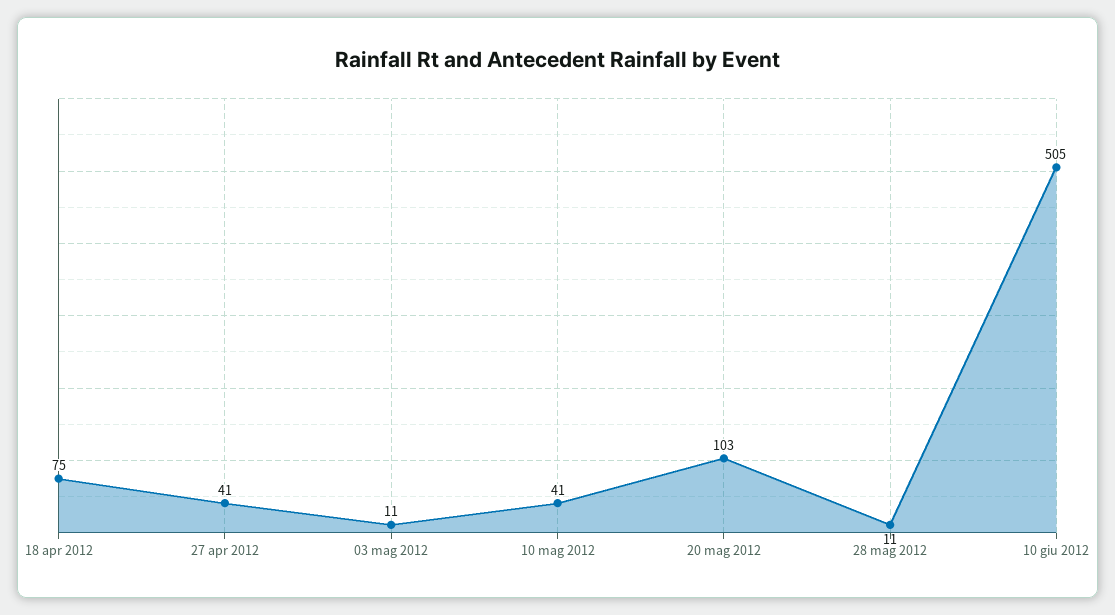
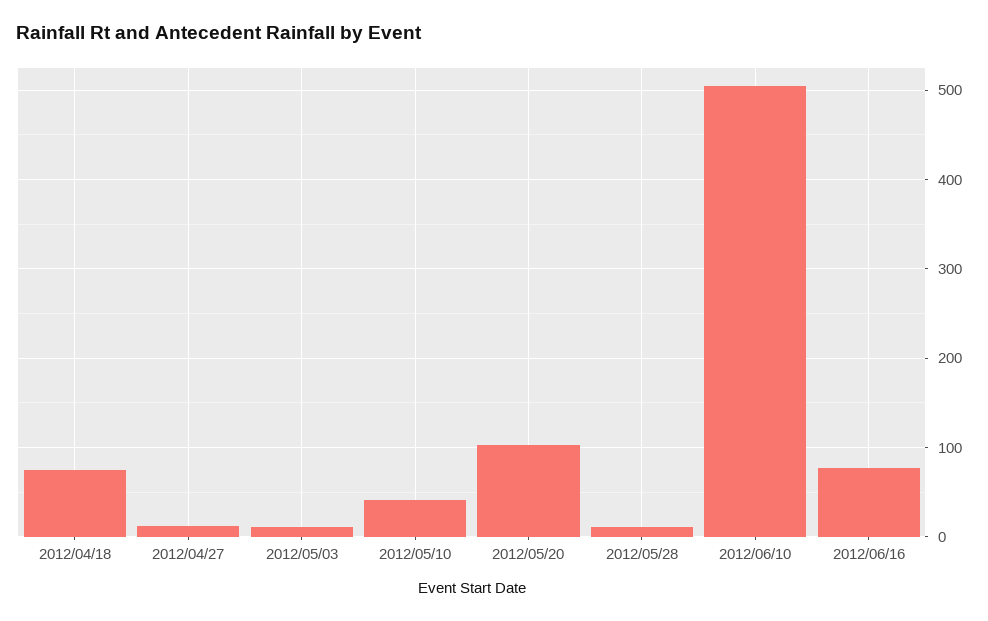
27 apr 2012: 41 -> 10
2012/06/16: none -> 80

